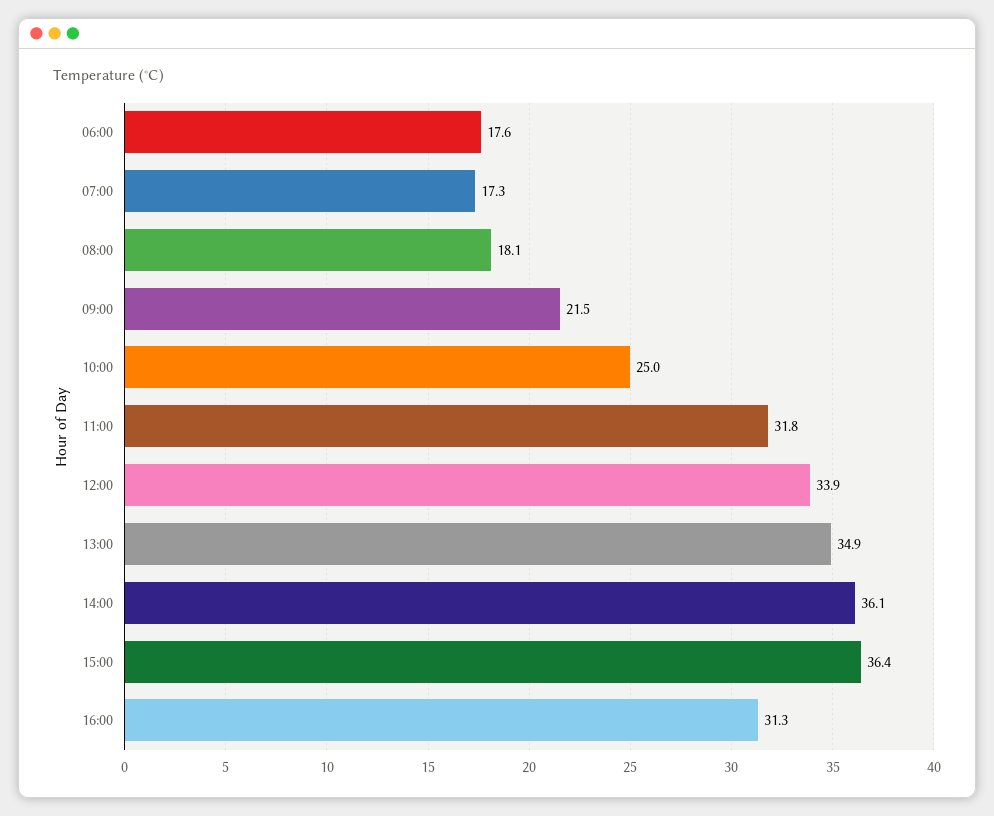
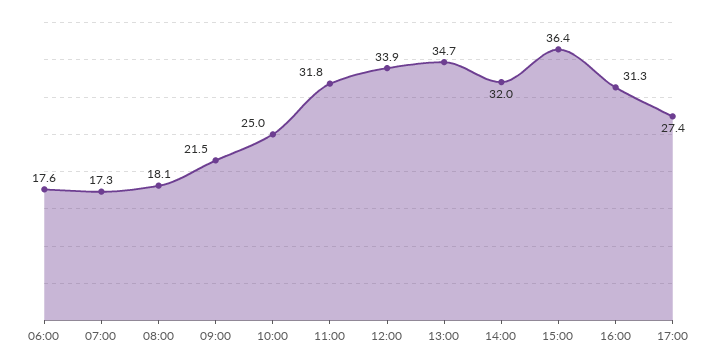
13:00: 34.9 -> 34.7
14:00: 36.1 -> 32
17:00: none -> 27.4

